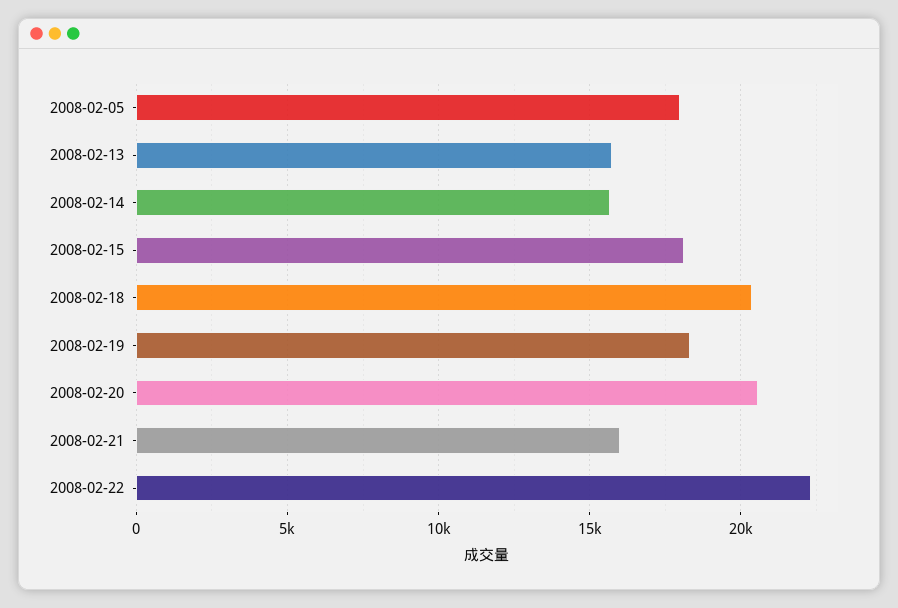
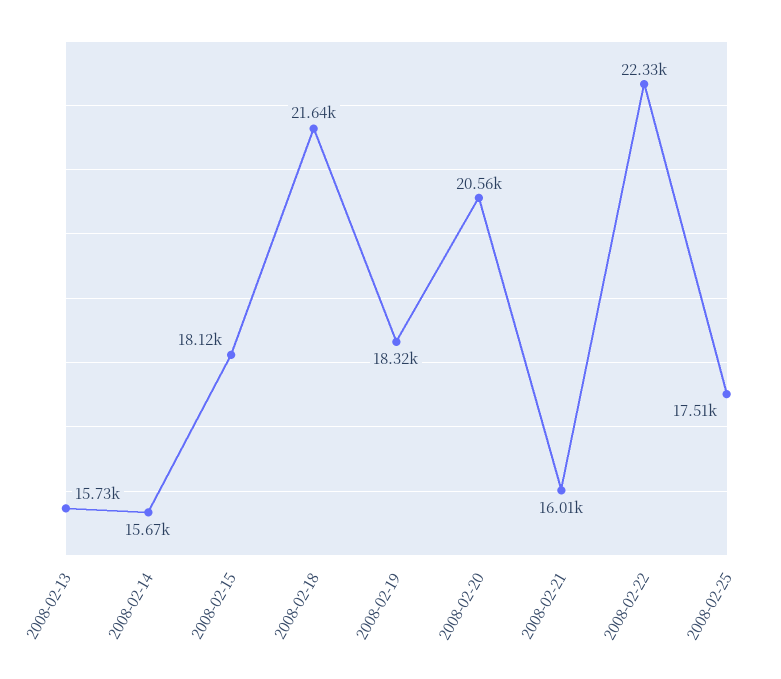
2008-02-05: 18000 -> none
2008-02-18: 20500 -> 21640
2008-02-25: none -> 17510

